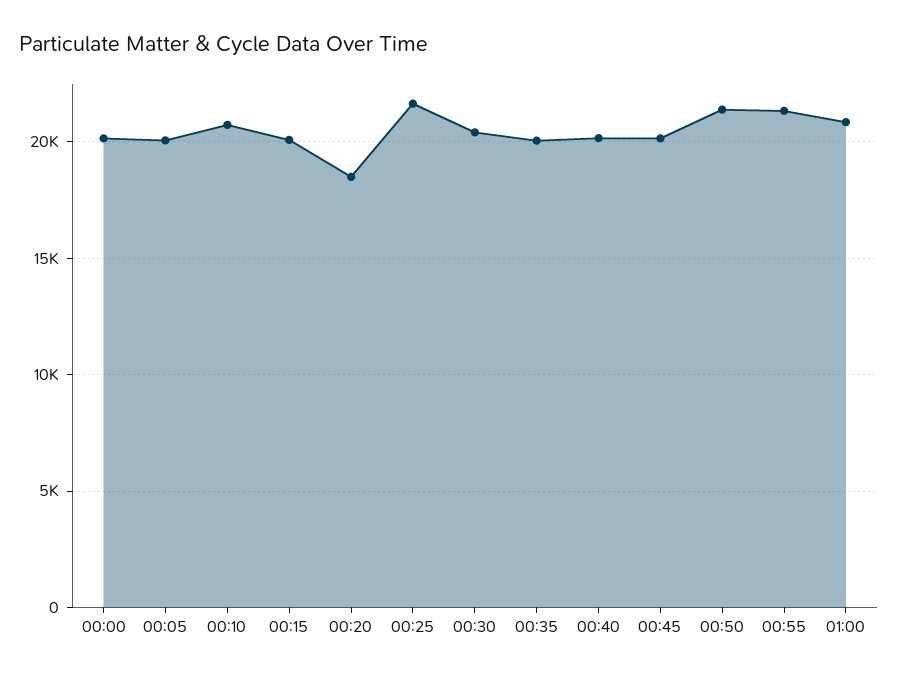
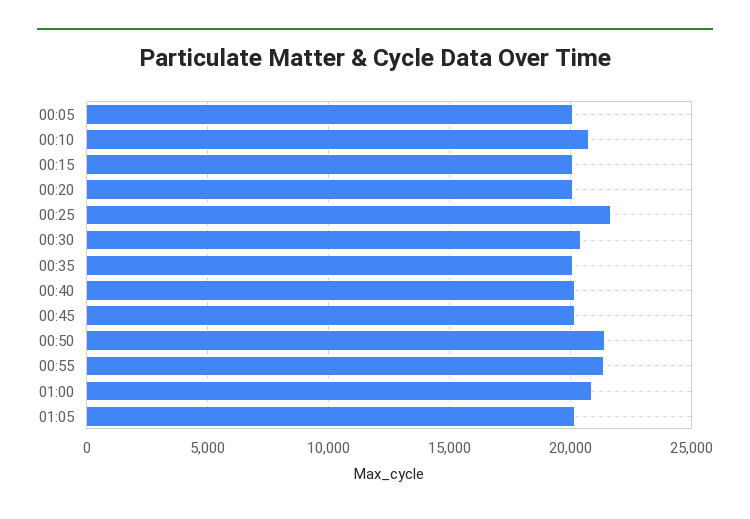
00:00: 20000 -> none
00:20: 18500 -> 20000
01:05: none -> 20000

